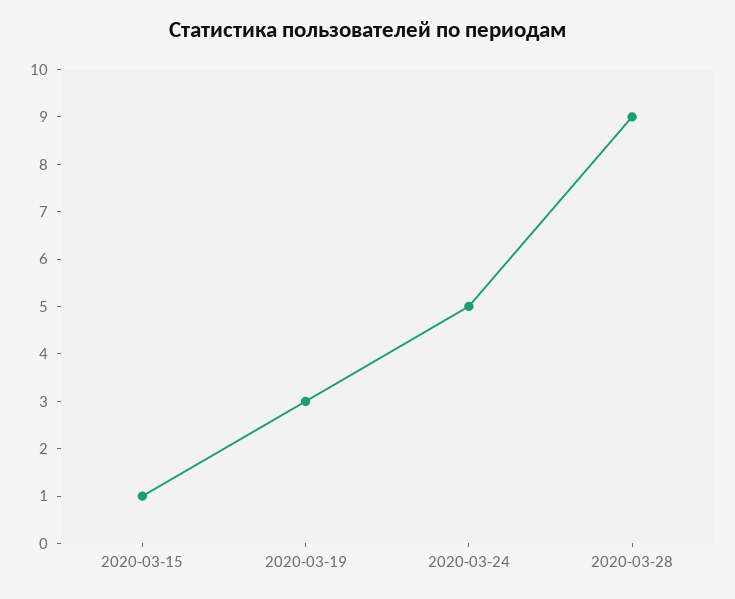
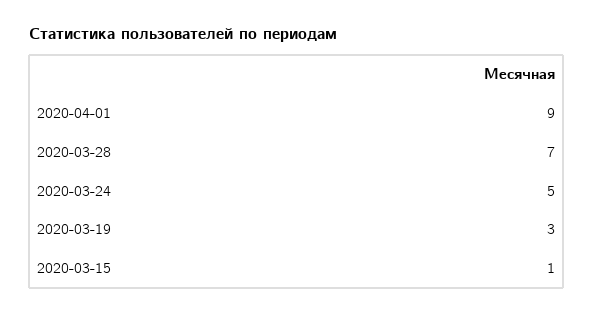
2020-03-28: 9 -> 7
2020-04-01: none -> 9

